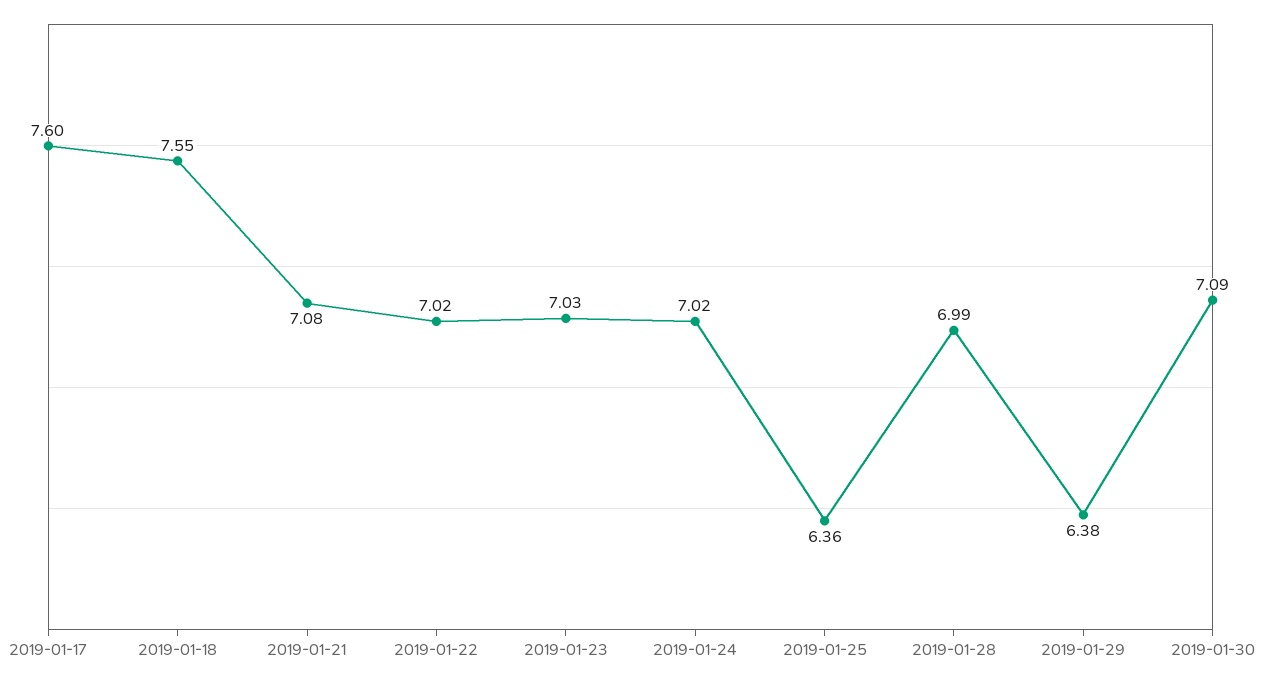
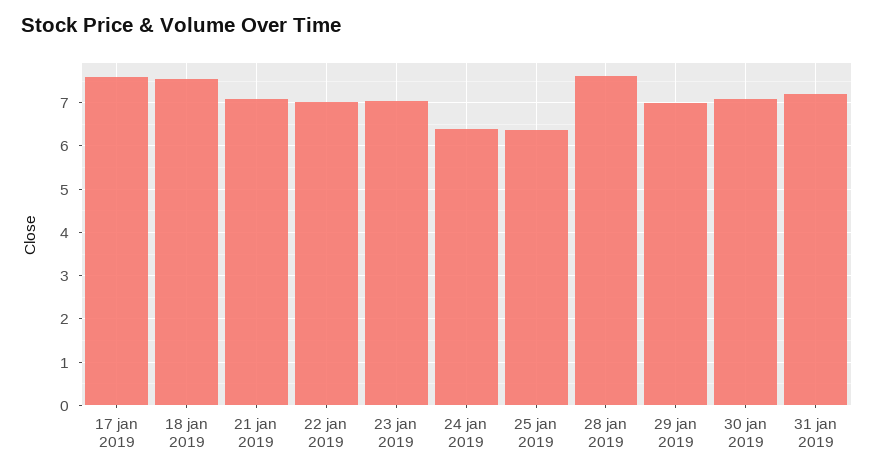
2019-01-24: 7.02 -> 6.4
2019-01-28: 6.99 -> 7.6
2019-01-29: 6.38 -> 7
31 jan 2019: none -> 7.2

